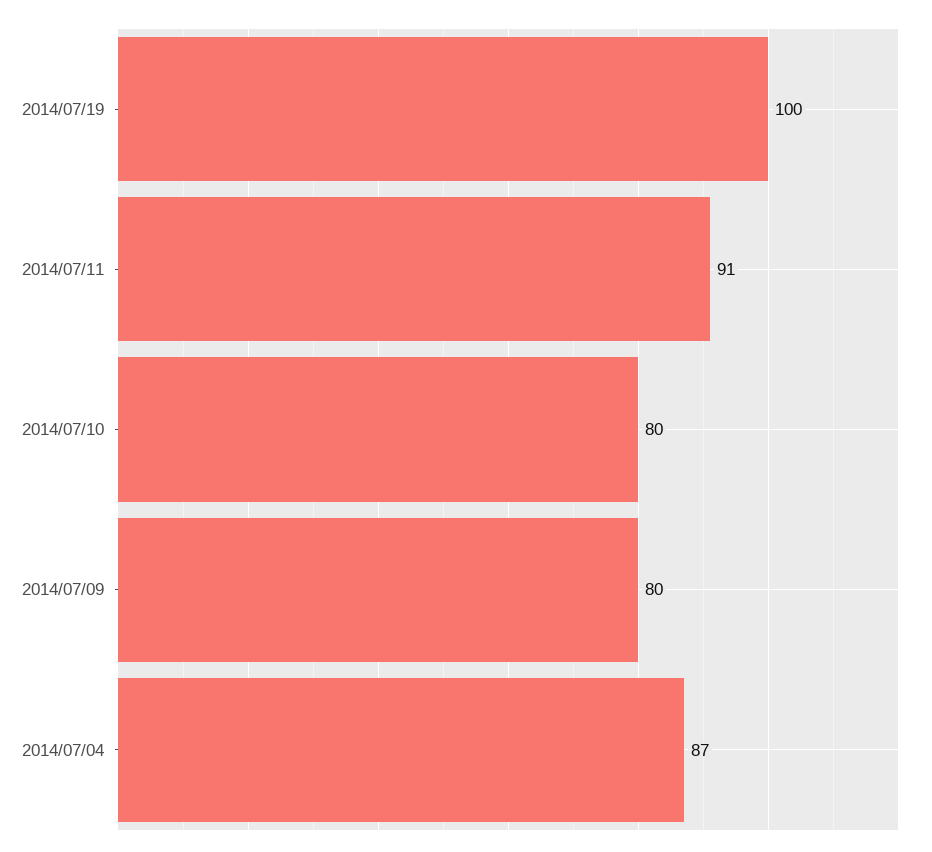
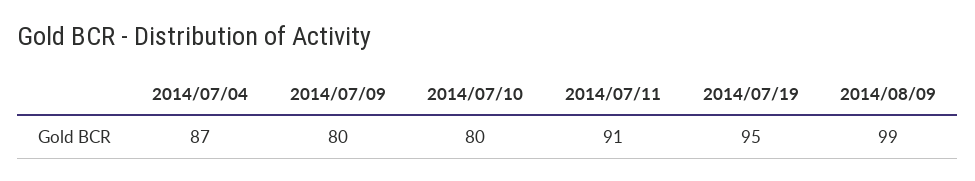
2014/07/19: 100 -> 95
2014/08/09: none -> 99

